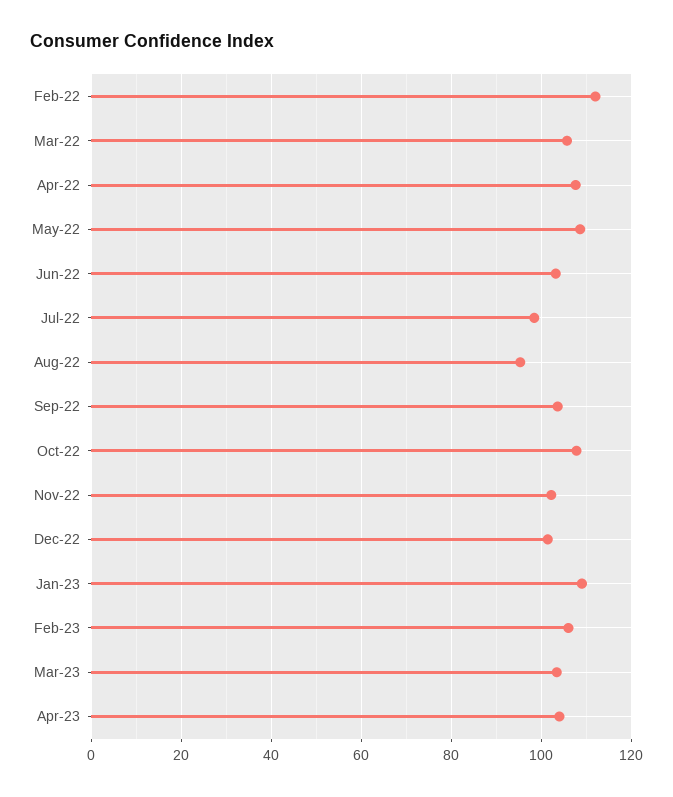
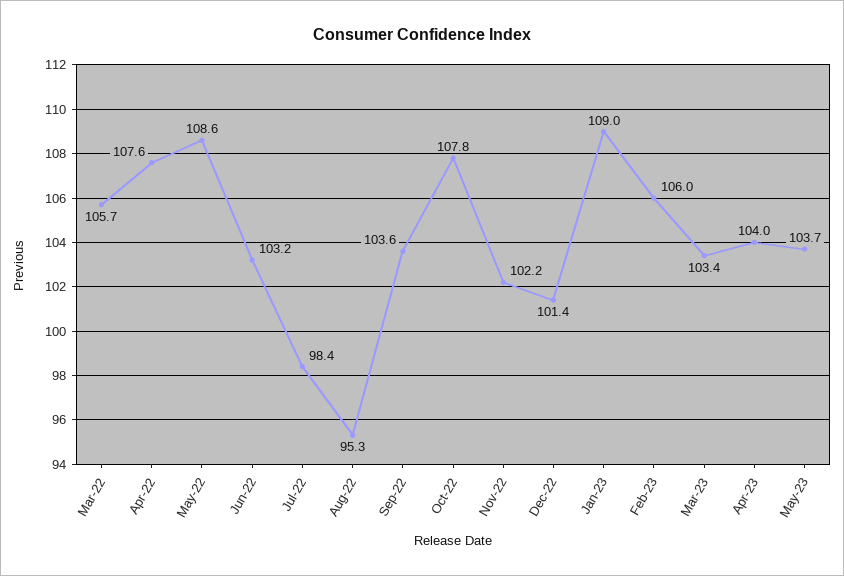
Feb-22: 112 -> none
May-23: none -> 103.7

